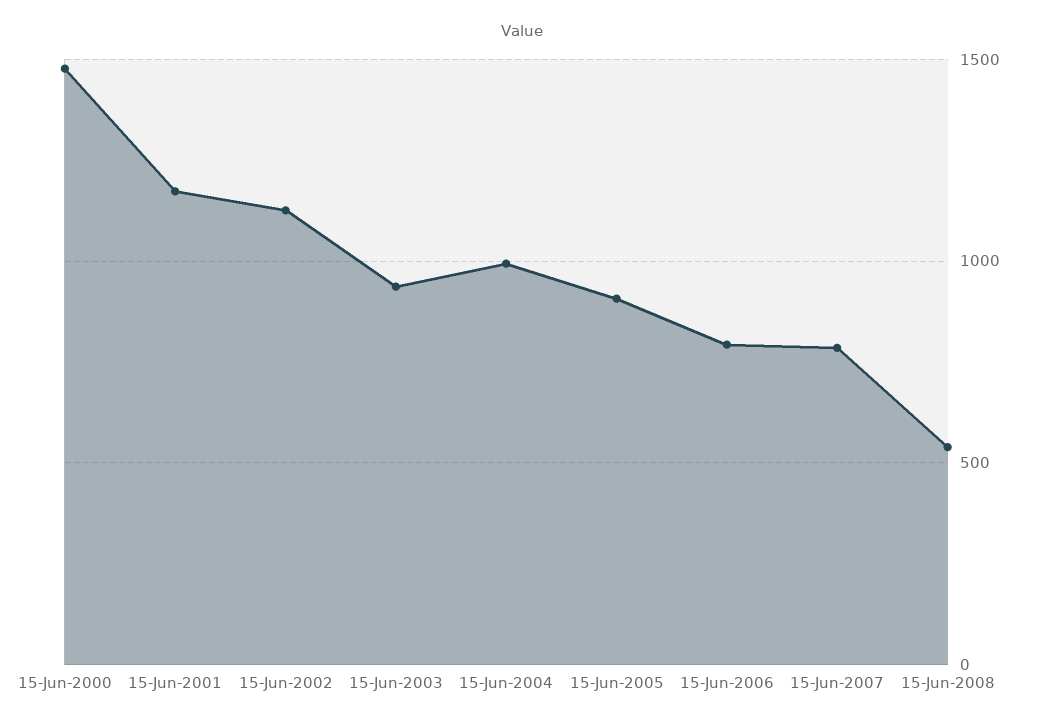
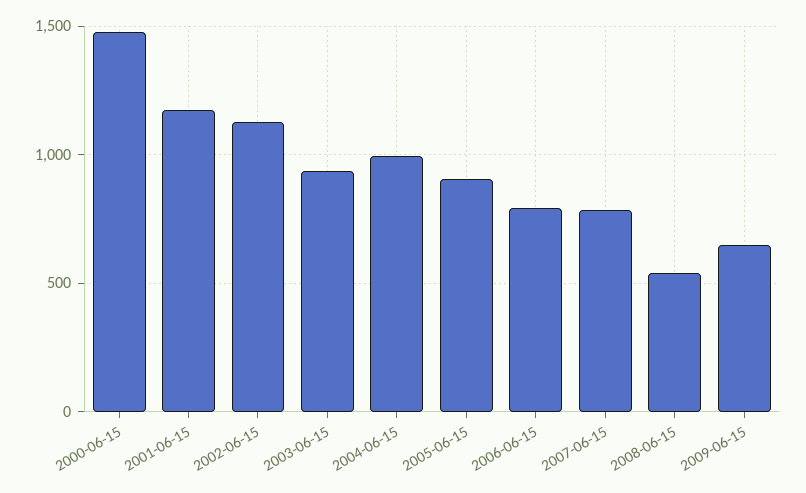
2009-06-15: none -> 650

